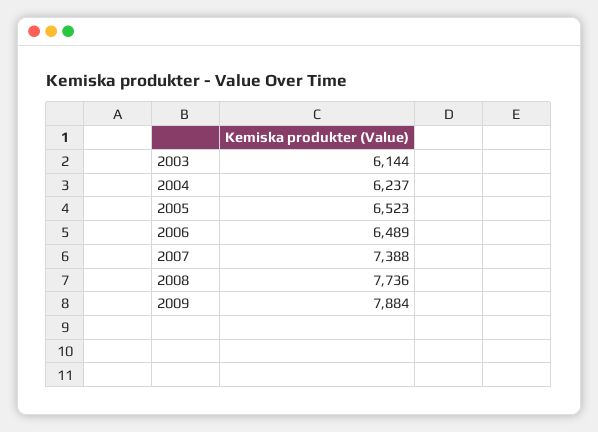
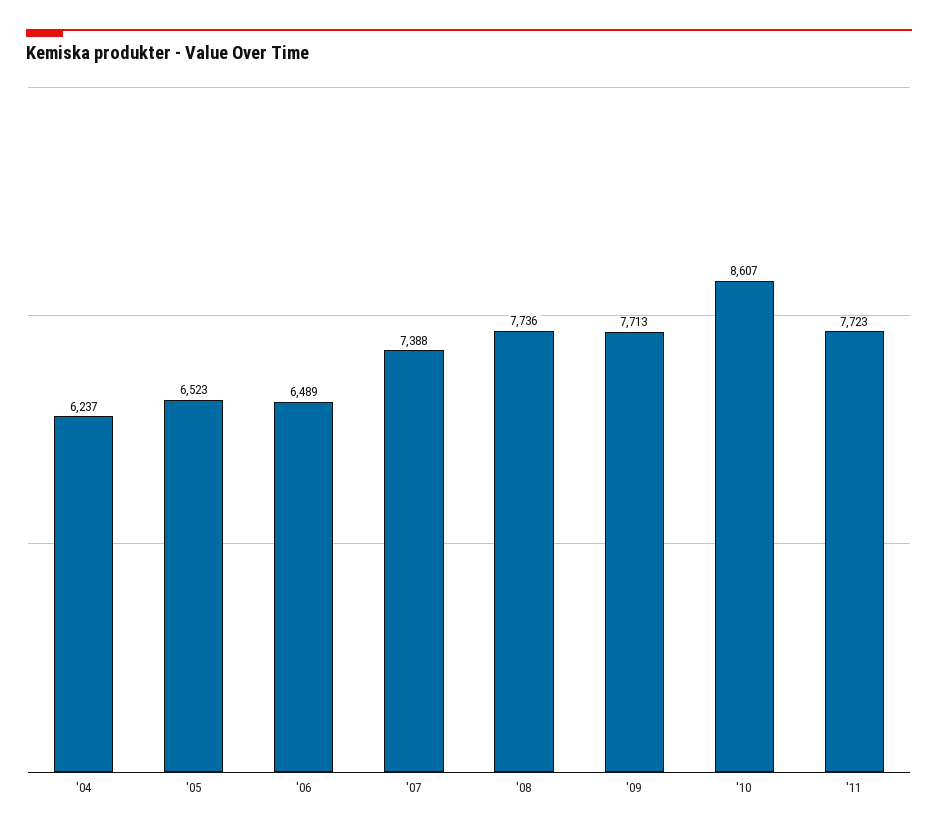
2003: 6144 -> none
2009: 7884 -> 7713
'10: none -> 8607
'11: none -> 7723

